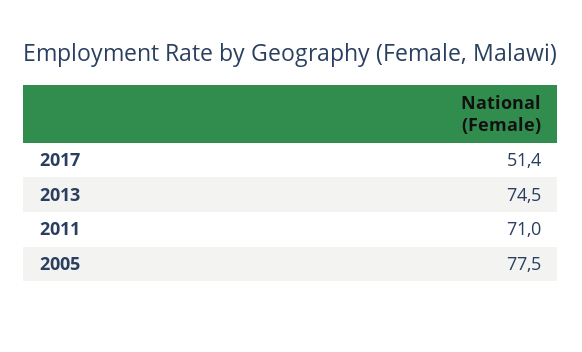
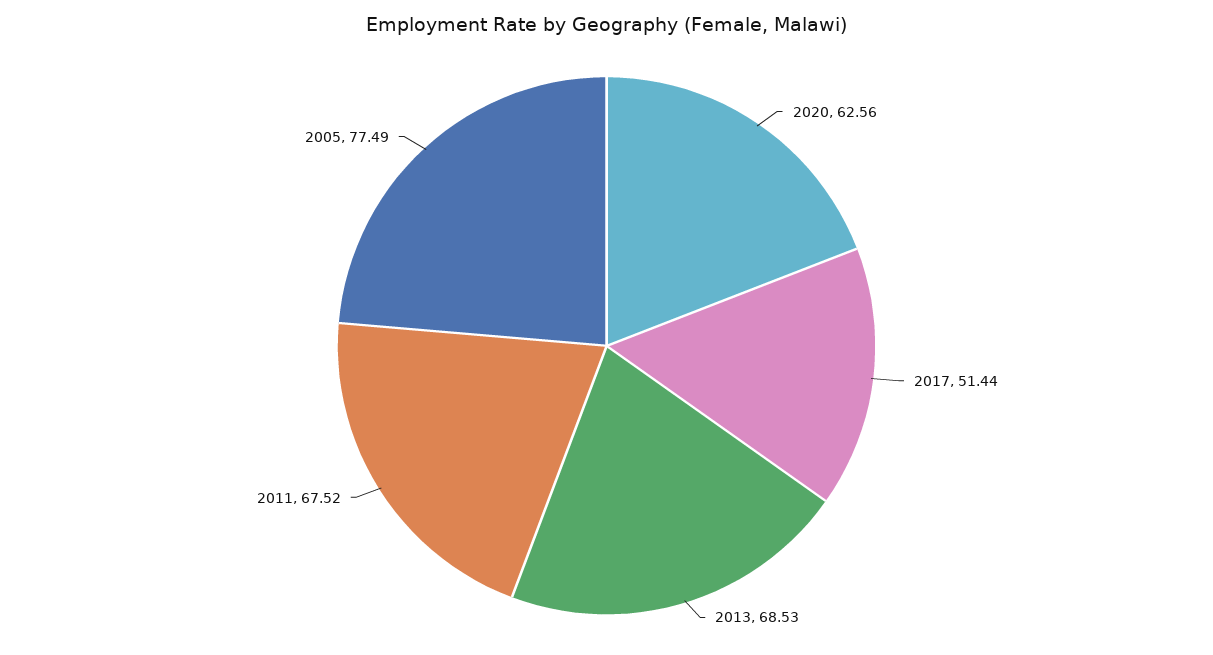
2013: 74.5 -> 68.53
2011: 71 -> 67.52
2020: none -> 62.56

